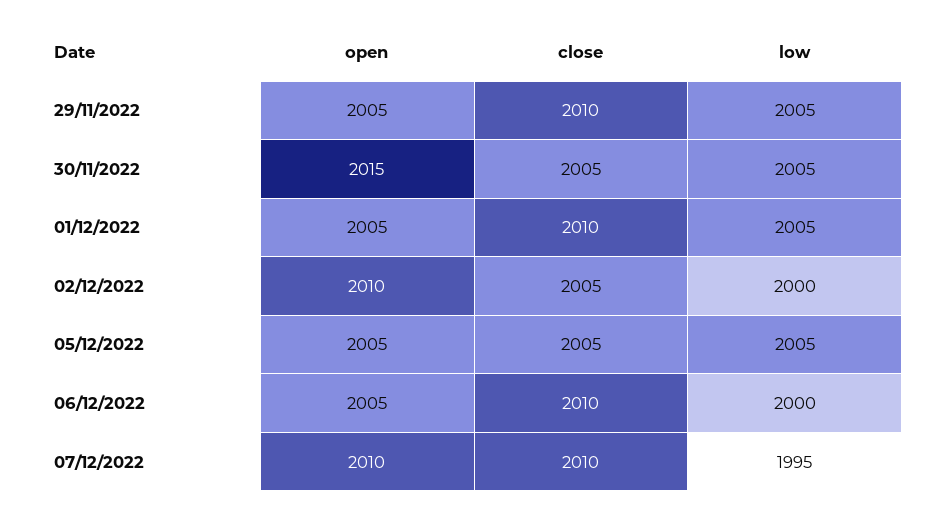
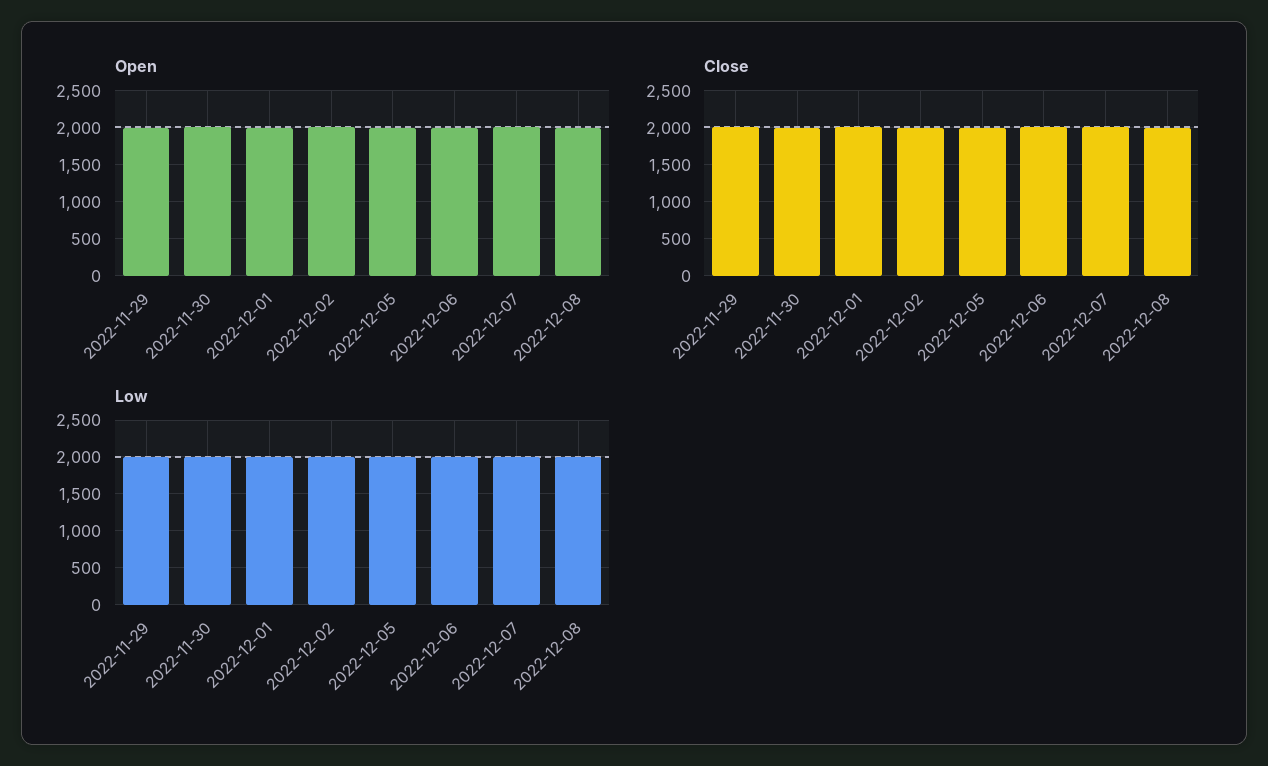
open, 2022-12-08: none -> 2000
close, 2022-12-08: none -> 2000
low, 2022-12-08: none -> 2000

